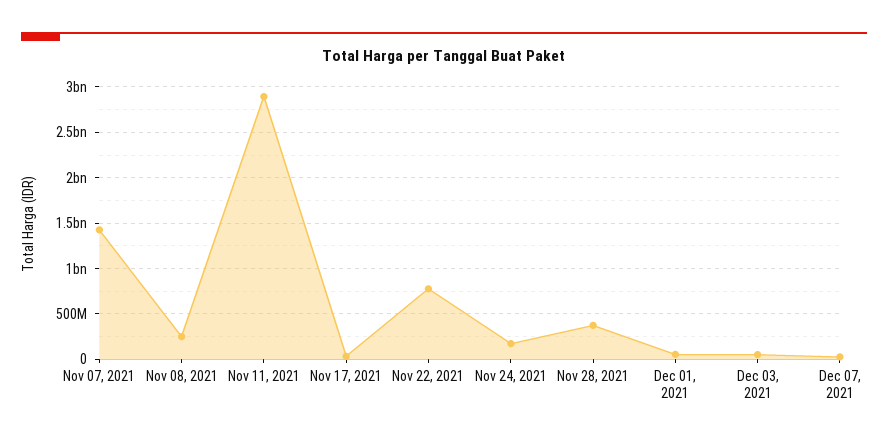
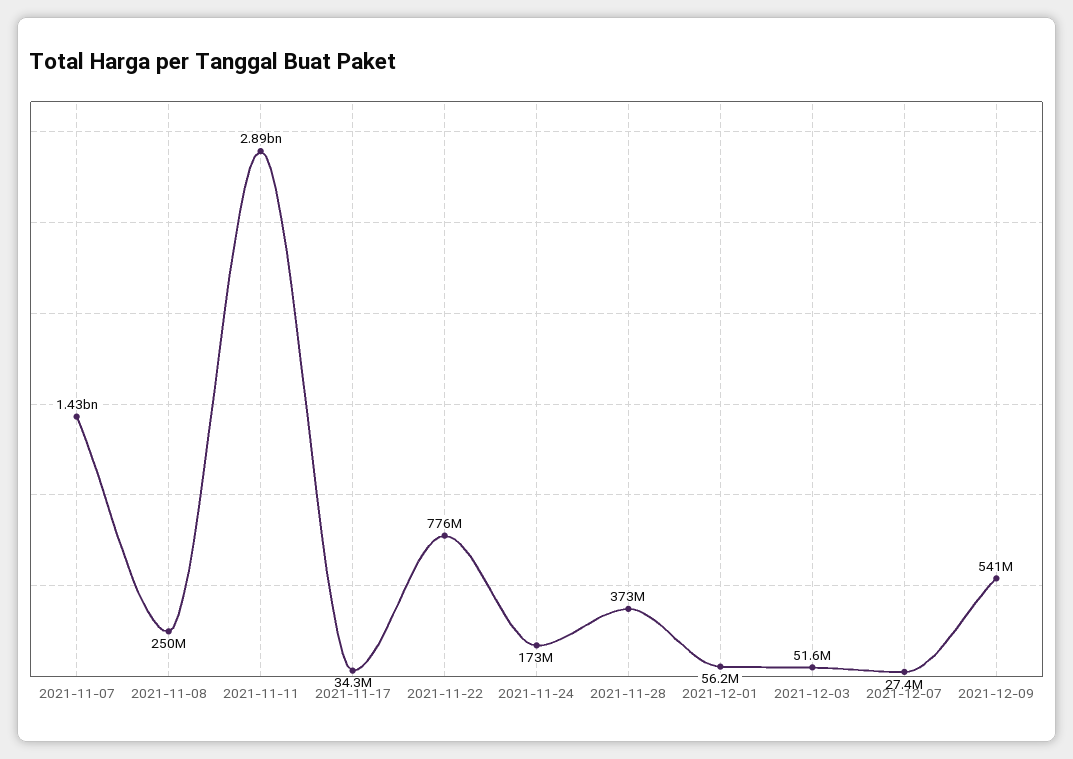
2021-12-09: none -> 541000000

